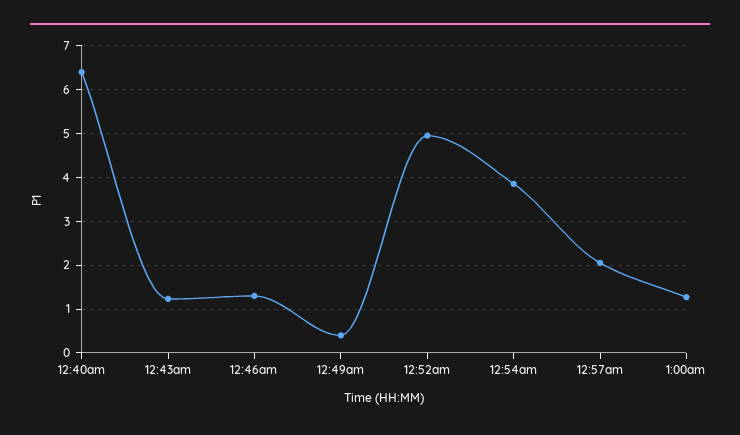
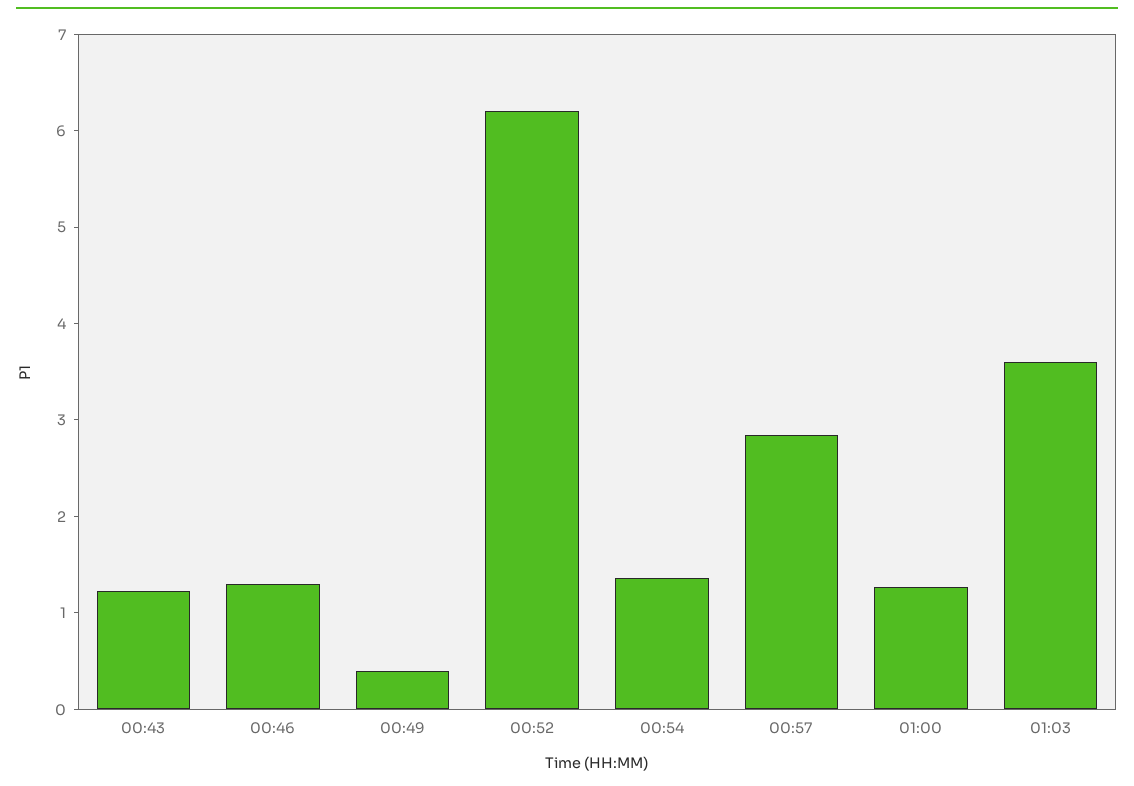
12:40am: 6.4 -> none
12:52am: 5 -> 6.2
12:54am: 3.8 -> 1.4
12:57am: 2 -> 2.8
01:03: none -> 3.6

